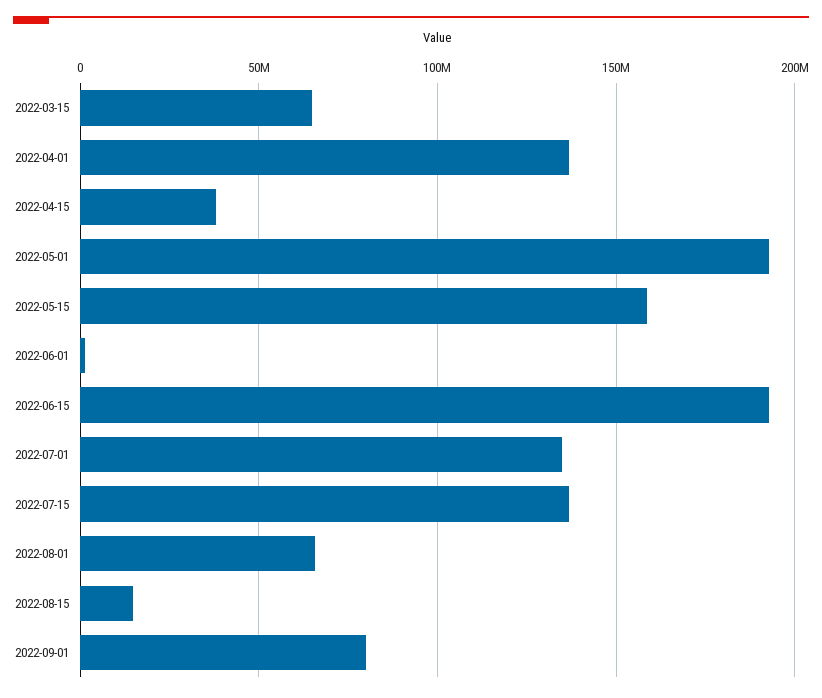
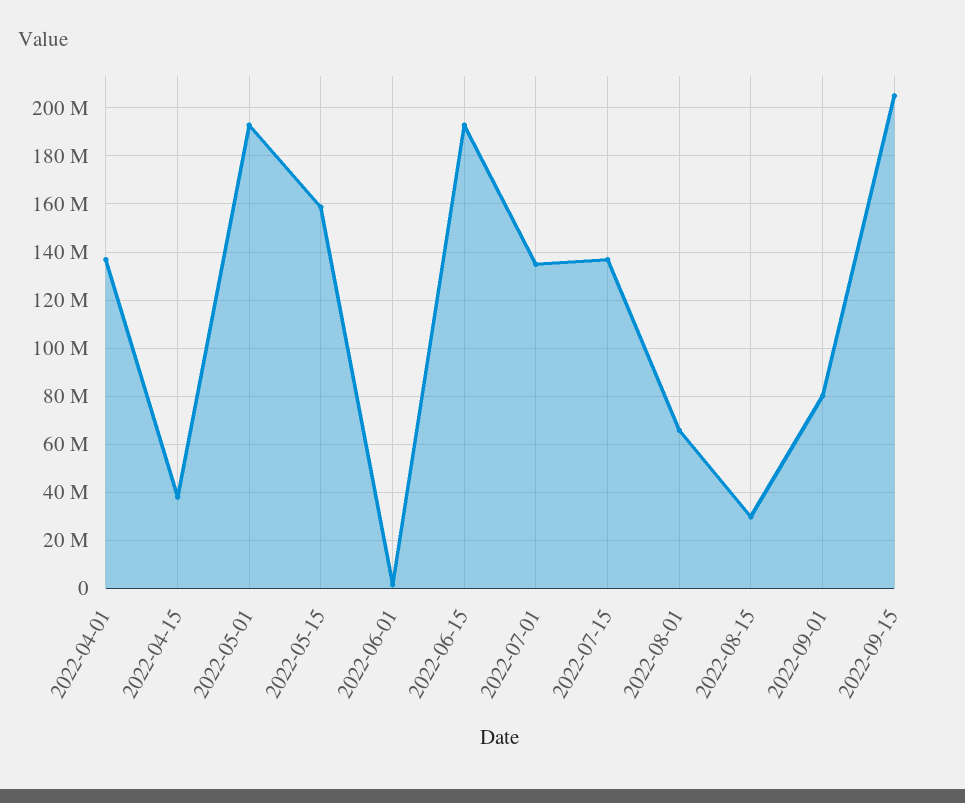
2022-03-15: 65000000 -> none
2022-08-15: 15000000 -> 30000000
2022-09-15: none -> 205000000

